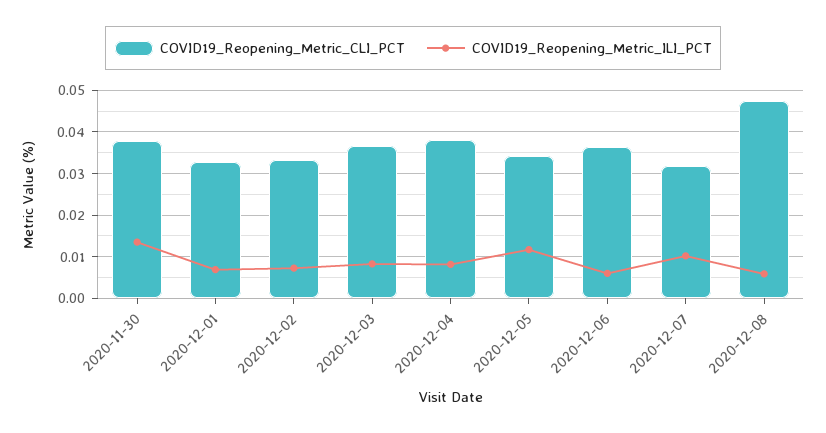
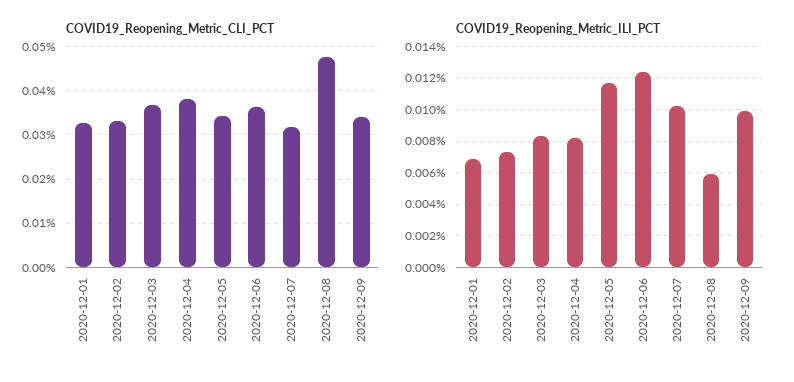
COVID19_Reopening_Metric_CLI_PCT, 2020-11-30: 0.038 -> none
COVID19_Reopening_Metric_ILI_PCT, 2020-11-30: 0.014 -> none
COVID19_Reopening_Metric_ILI_PCT, 2020-12-06: 0.006 -> 0.0125
COVID19_Reopening_Metric_CLI_PCT, 2020-12-09: none -> 0.034
COVID19_Reopening_Metric_ILI_PCT, 2020-12-09: none -> 0.01

